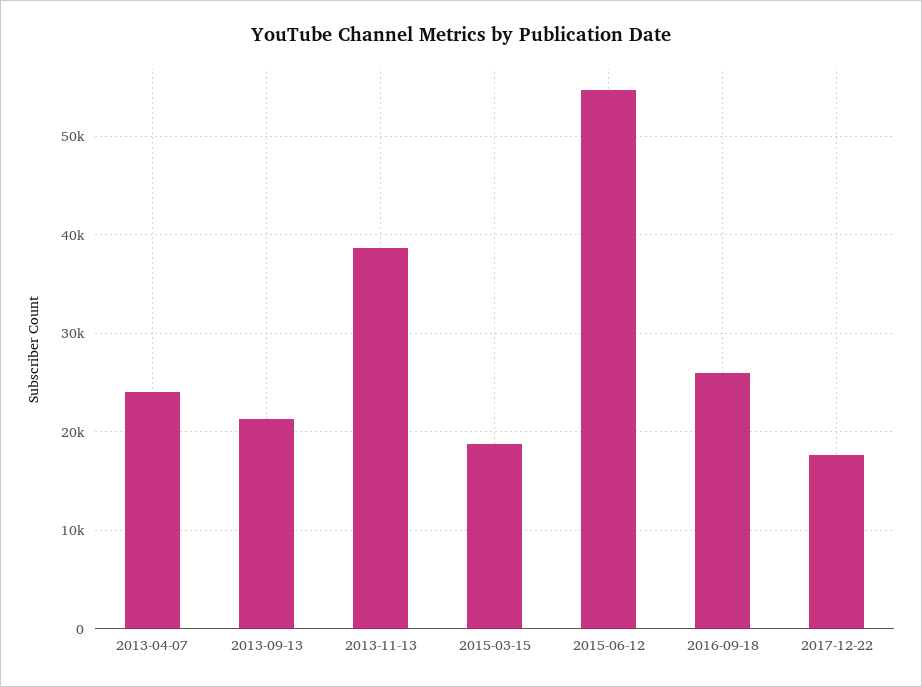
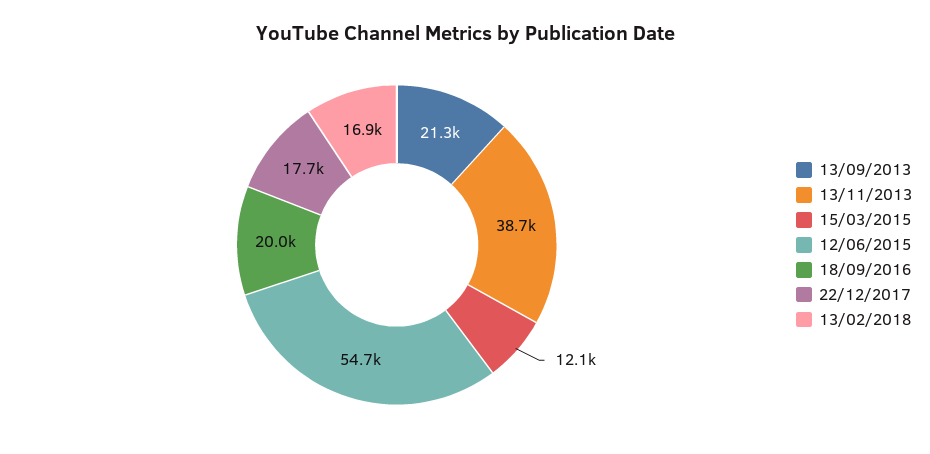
2013-04-07: 24000 -> none
2015-03-15: 19000 -> 12100
2016-09-18: 26000 -> 20000
13/02/2018: none -> 16900

